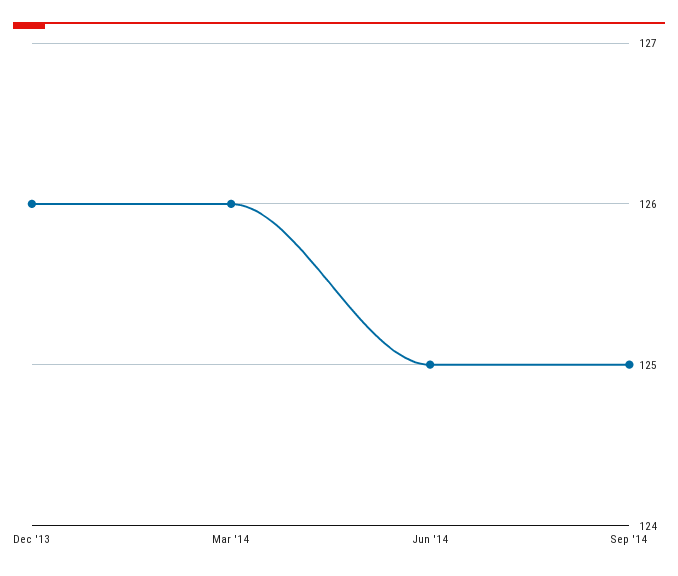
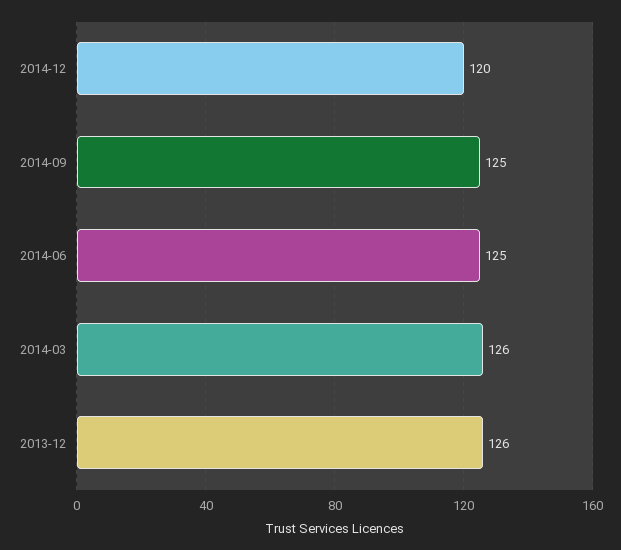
2014-12: none -> 120

